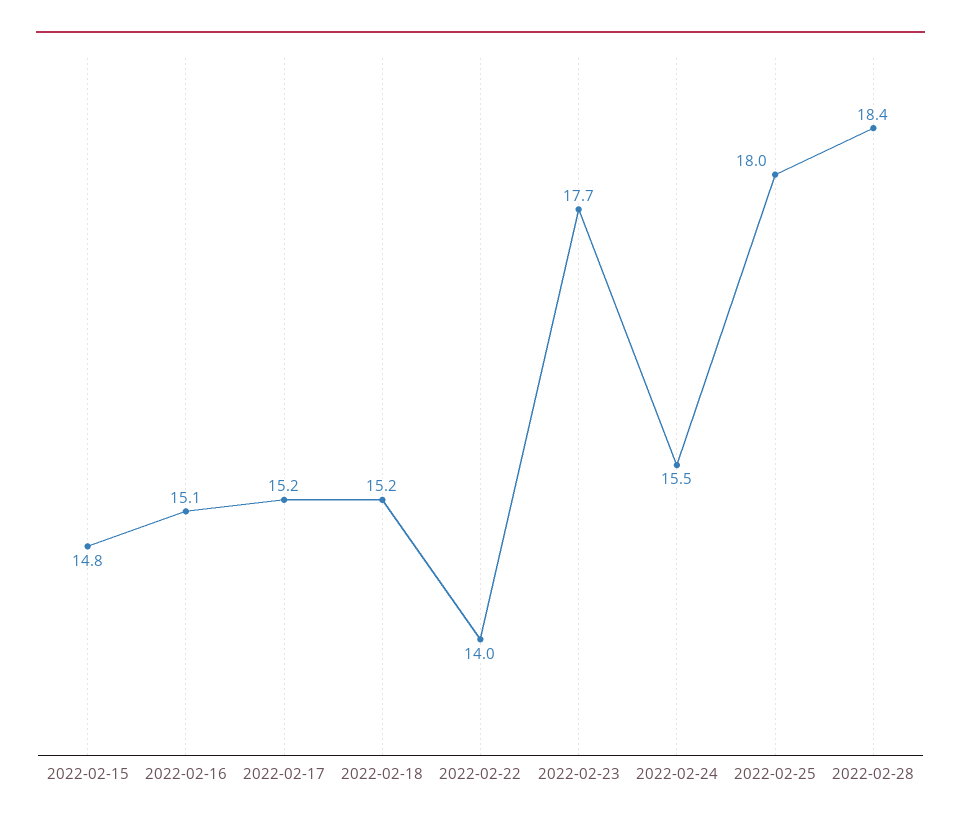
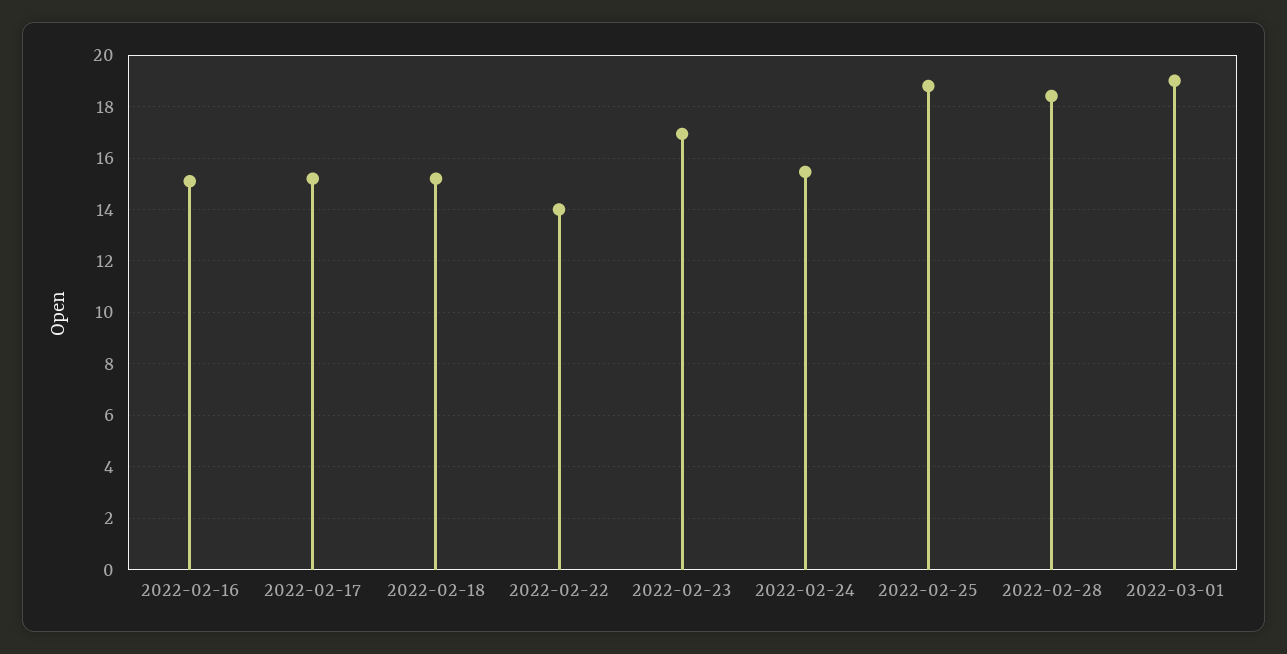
2022-02-15: 14.8 -> none
2022-02-23: 17.7 -> 17
2022-02-25: 18 -> 18.75
2022-03-01: none -> 19

